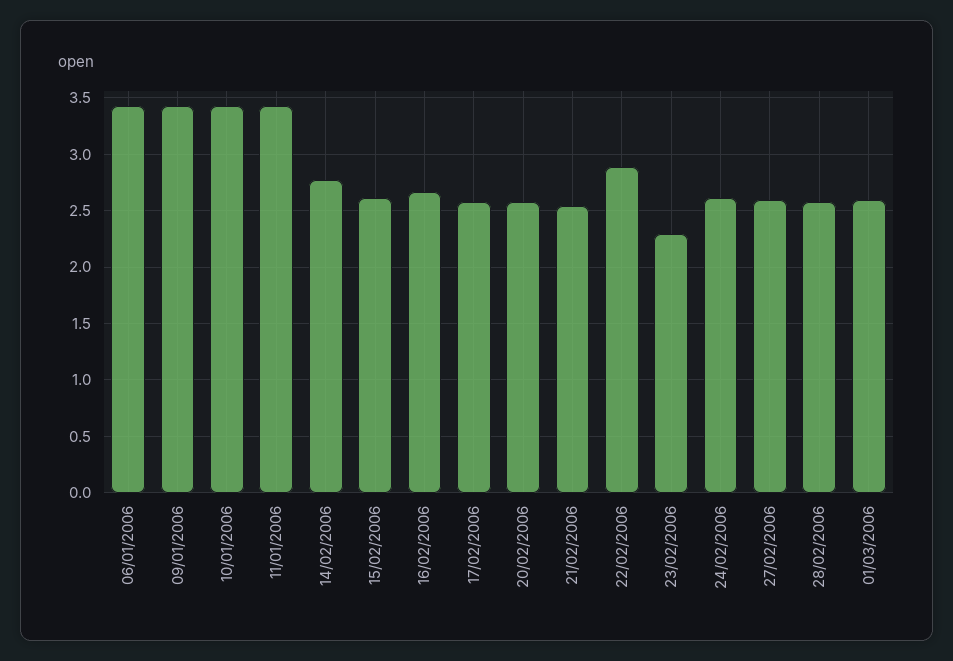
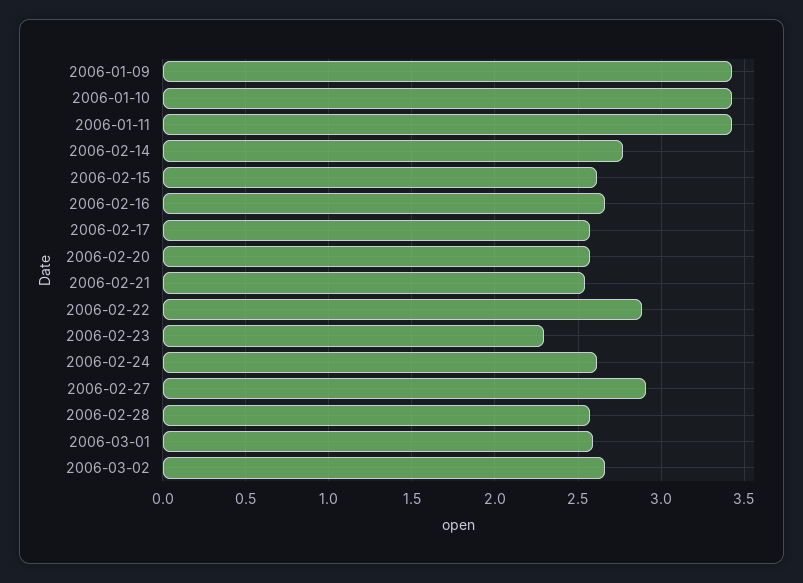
06/01/2006: 3.4 -> none
27/02/2006: 2.6 -> 2.9
2006-03-02: none -> 2.65

